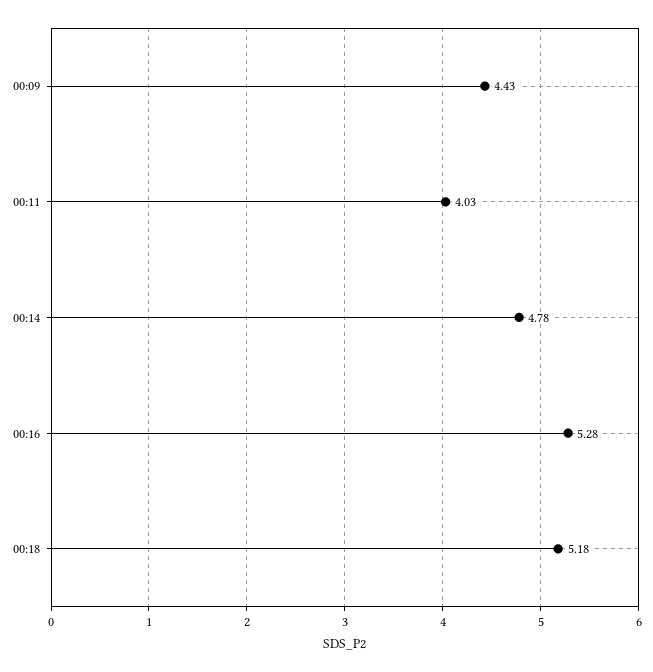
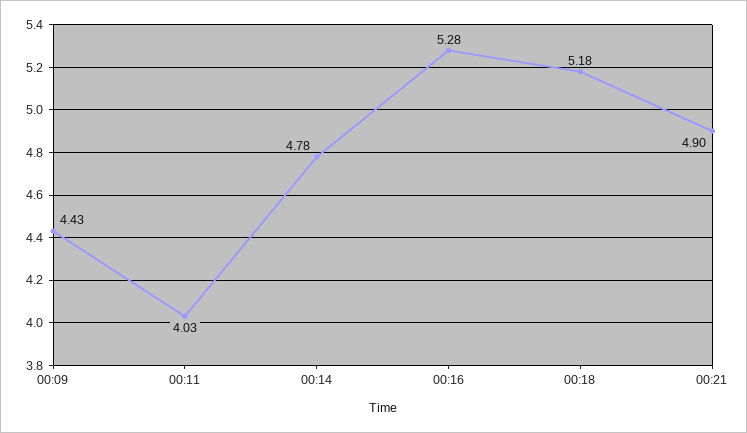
00:21: none -> 4.9

